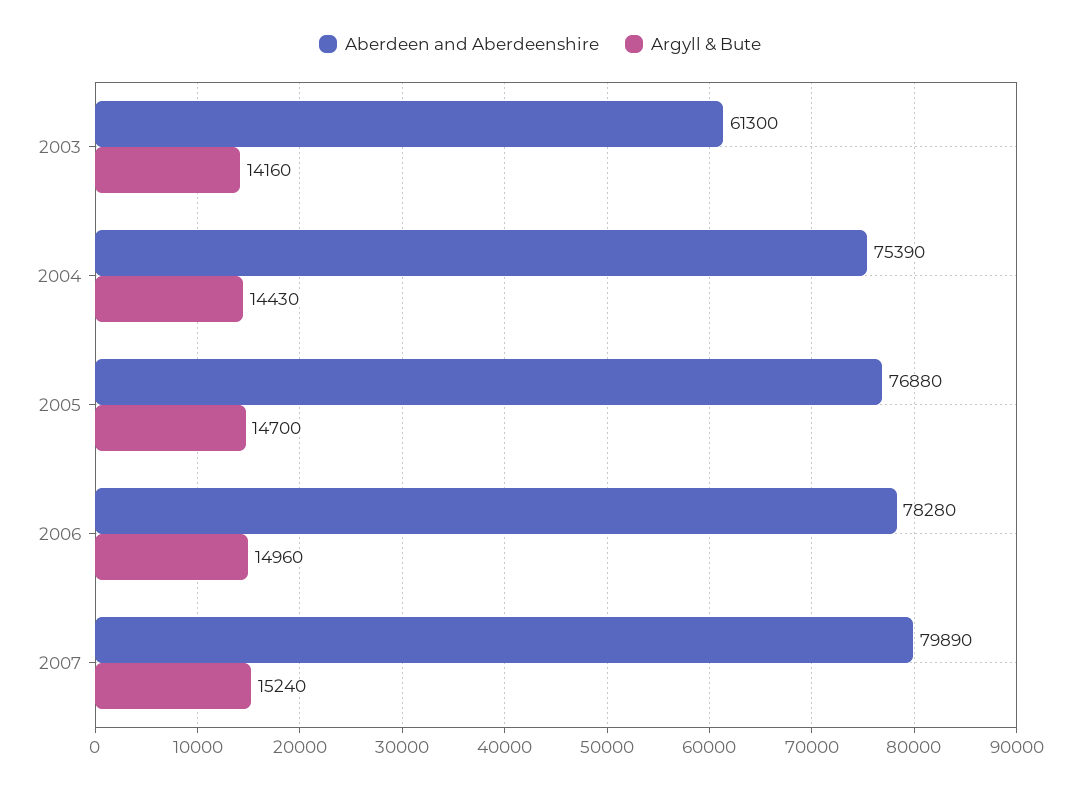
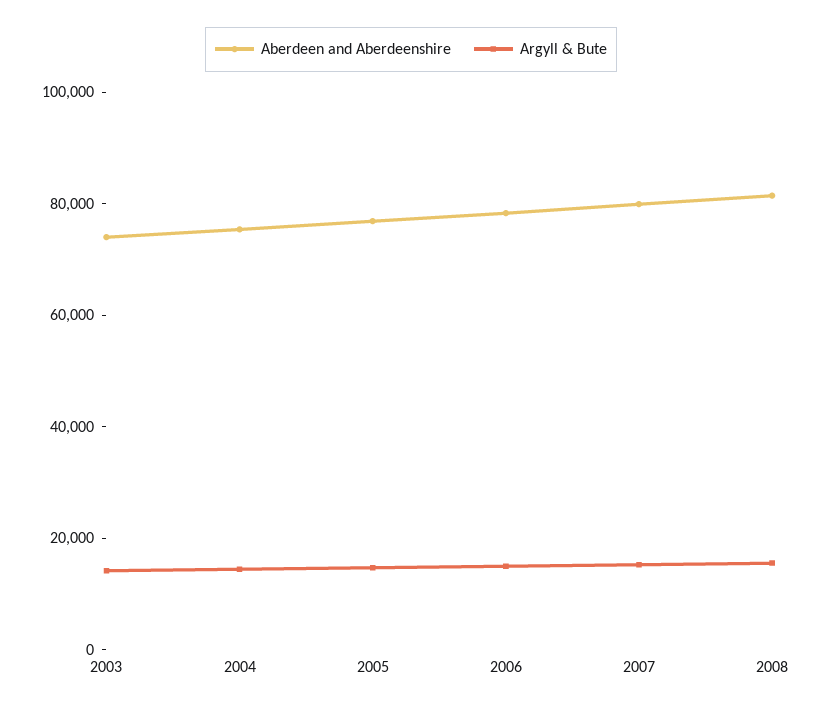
Aberdeen and Aberdeenshire, 2003: 61300 -> 75000
Aberdeen and Aberdeenshire, 2008: none -> 80000
Argyll & Bute, 2008: none -> 15000

